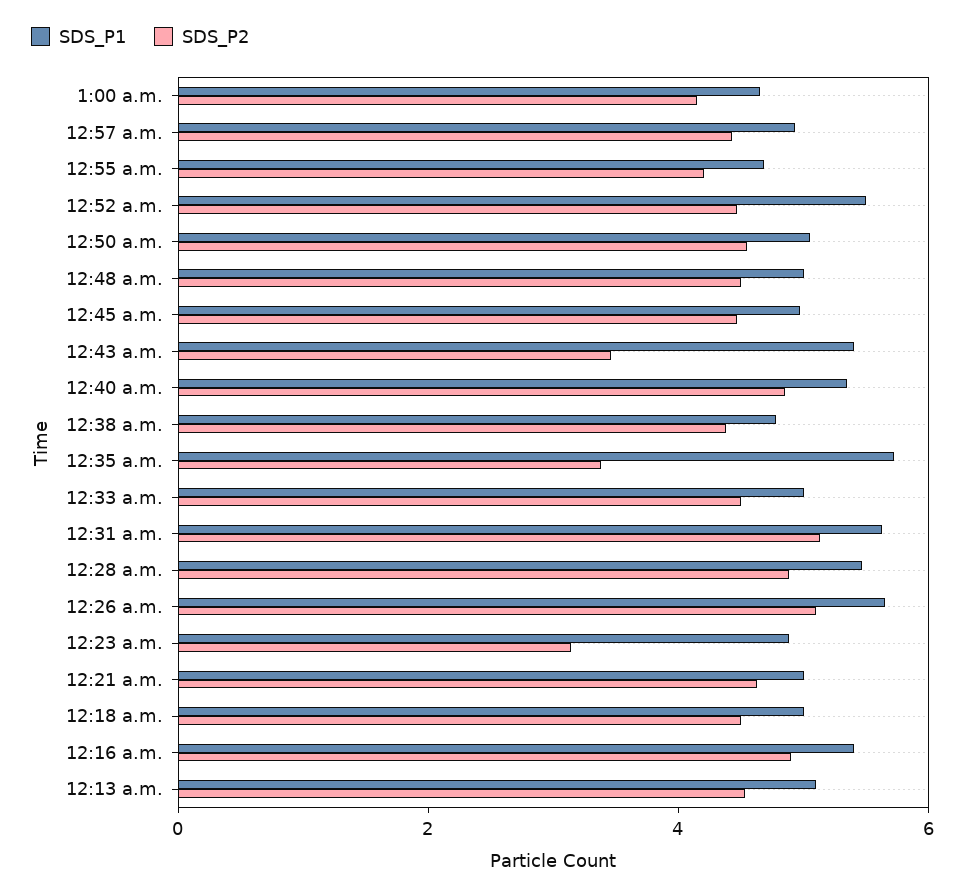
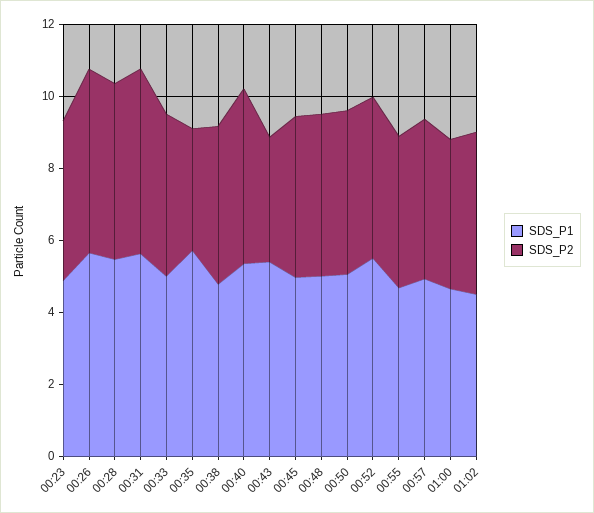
SDS_P2, 12:23 a.m.: 3 -> 4.5
SDS_P1, 12:21 a.m.: 5 -> none
SDS_P2, 12:21 a.m.: 4.5 -> none
SDS_P1, 12:18 a.m.: 5 -> none
SDS_P2, 12:18 a.m.: 4.5 -> none
SDS_P1, 12:16 a.m.: 5.5 -> none
SDS_P2, 12:16 a.m.: 5 -> none
SDS_P1, 12:13 a.m.: 5 -> none
SDS_P2, 12:13 a.m.: 4.5 -> none
SDS_P1, 01:02: none -> 4.5
SDS_P2, 01:02: none -> 4.5

